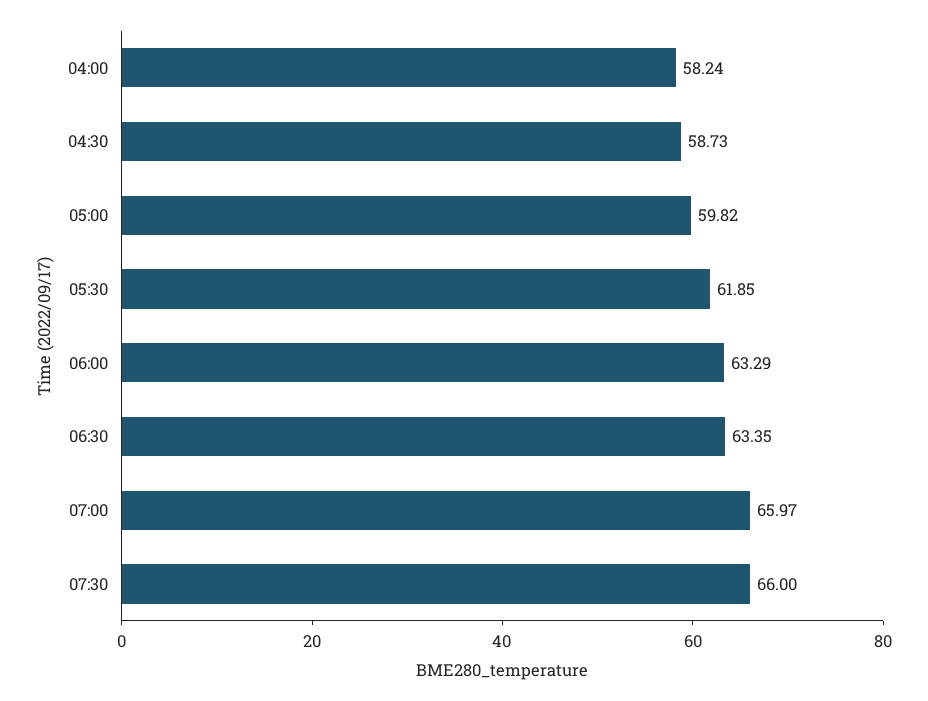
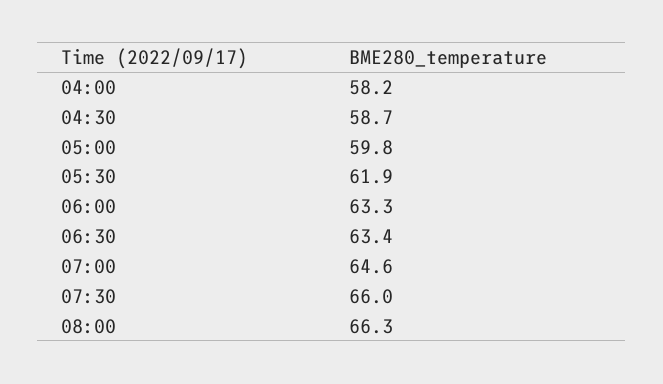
07:00: 65.97 -> 64.6
08:00: none -> 66.3

